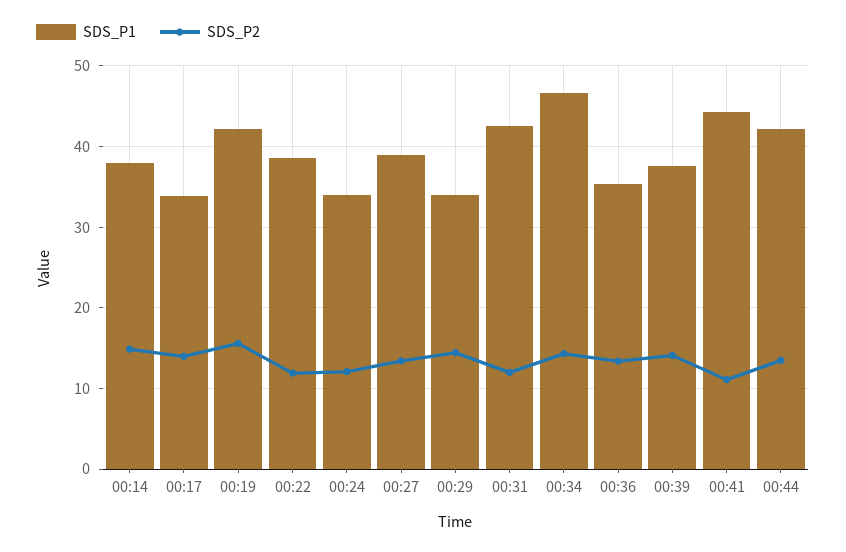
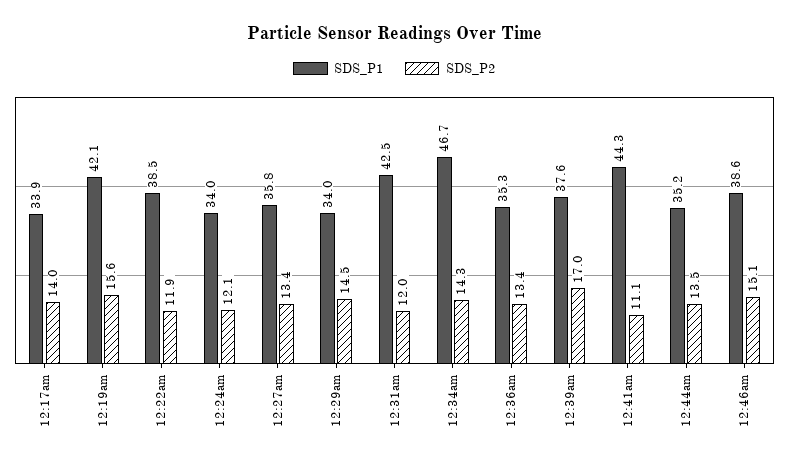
SDS_P1, 00:14: 38 -> none
SDS_P2, 00:14: 15 -> none
SDS_P1, 00:27: 39 -> 35.8
SDS_P2, 00:39: 14 -> 17
SDS_P1, 00:44: 42 -> 35.2
SDS_P1, 12:46am: none -> 38.6
SDS_P2, 12:46am: none -> 15.1

